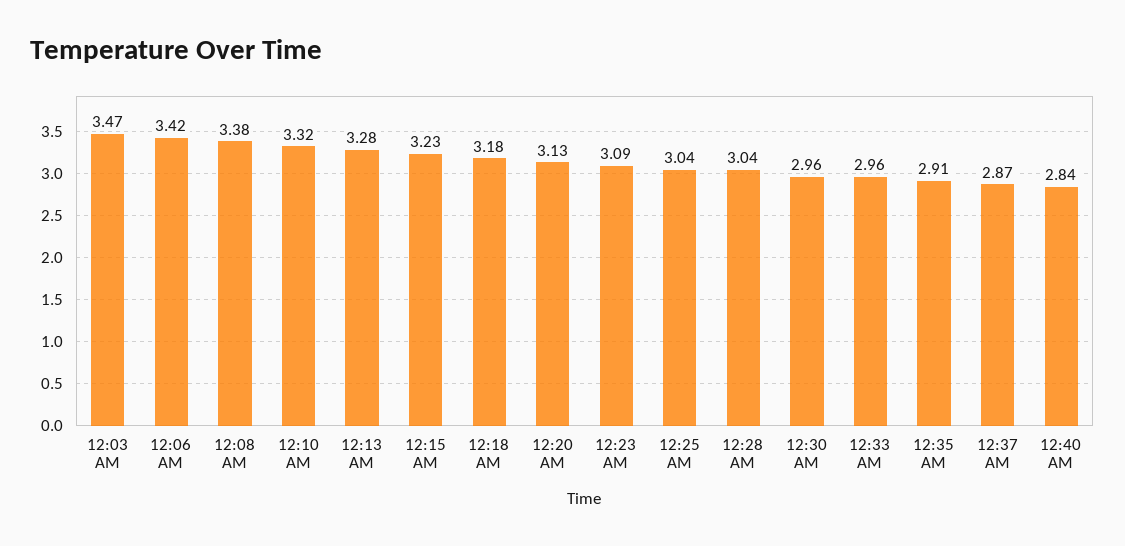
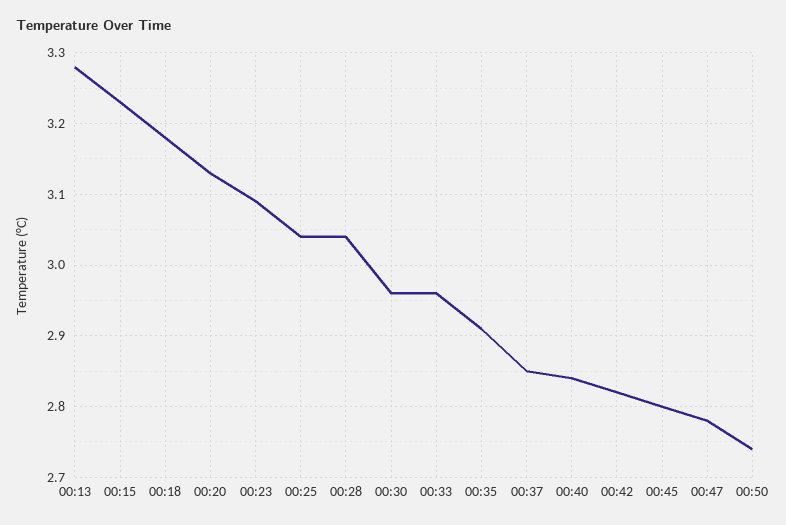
12:03 AM: 3.47 -> none
12:06 AM: 3.42 -> none
12:08 AM: 3.38 -> none
12:10 AM: 3.32 -> none
12:37 AM: 2.87 -> 2.85
00:42: none -> 2.82
00:45: none -> 2.8
00:47: none -> 2.78
00:50: none -> 2.74

